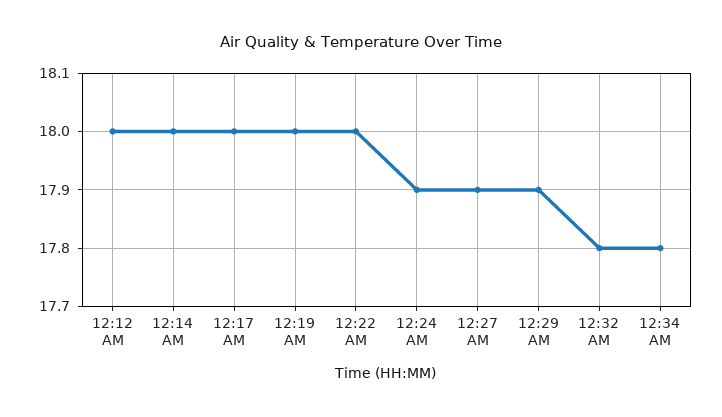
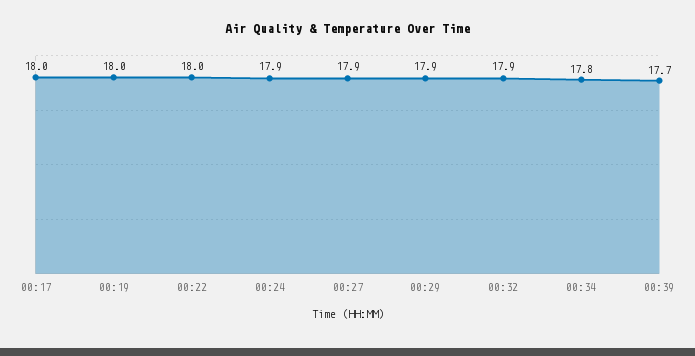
12:12 AM: 18 -> none
12:14 AM: 18 -> none
12:32 AM: 17.8 -> 17.9
00:39: none -> 17.7

